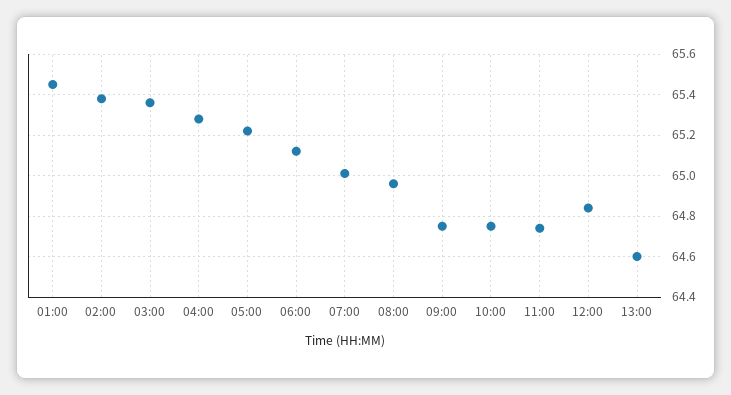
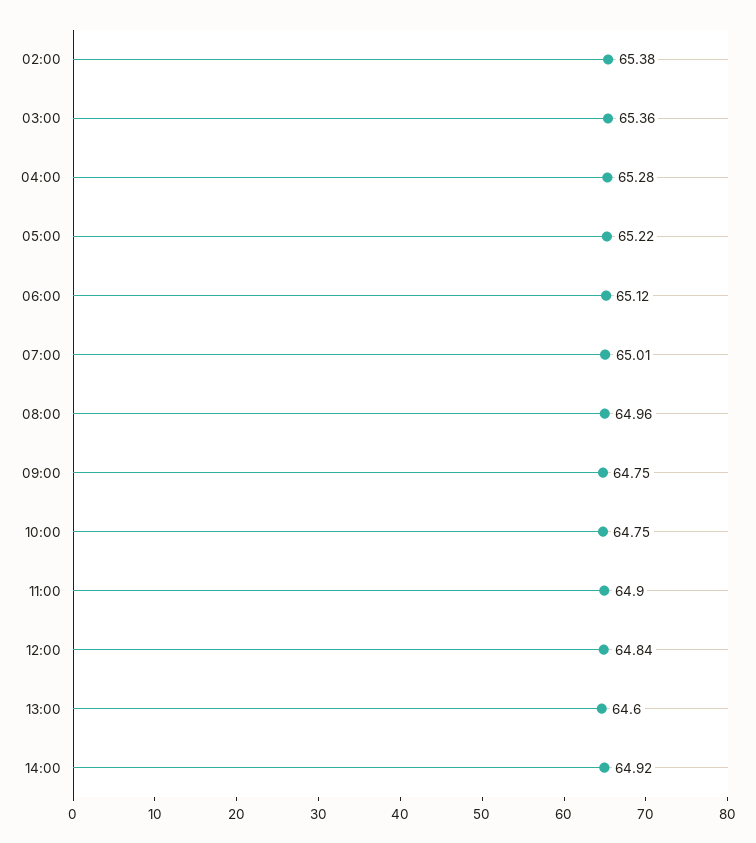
01:00: 65.45 -> none
11:00: 64.75 -> 64.9
14:00: none -> 64.92

